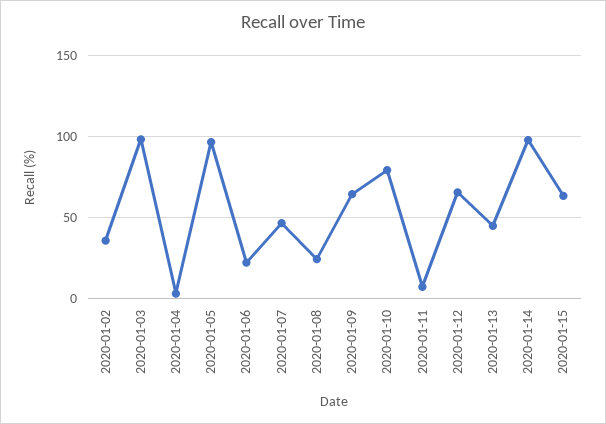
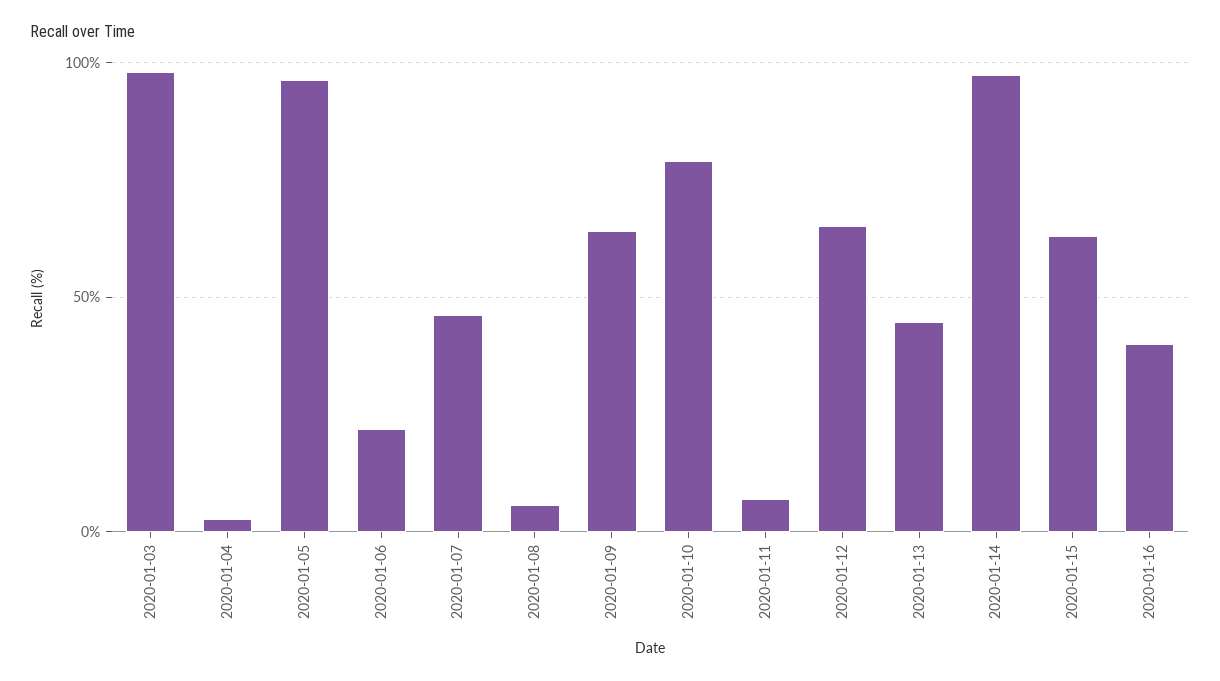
2020-01-02: 35 -> none
2020-01-08: 25 -> 5
2020-01-16: none -> 40

